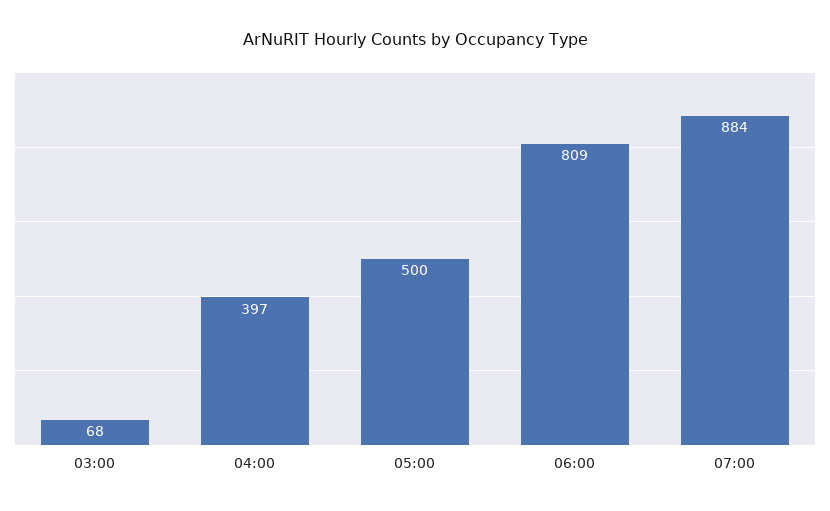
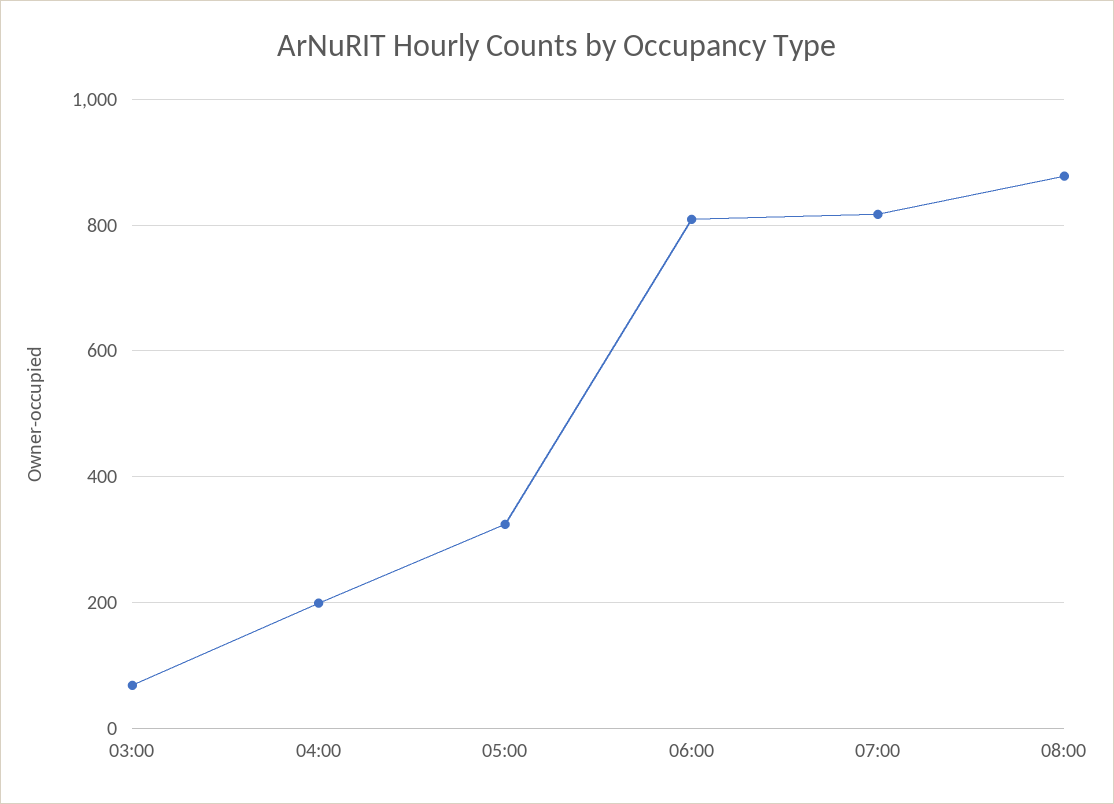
04:00: 397 -> 200
05:00: 500 -> 320
07:00: 884 -> 820
08:00: none -> 880

